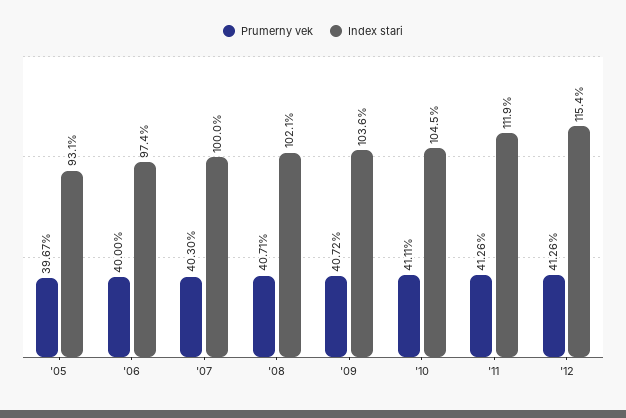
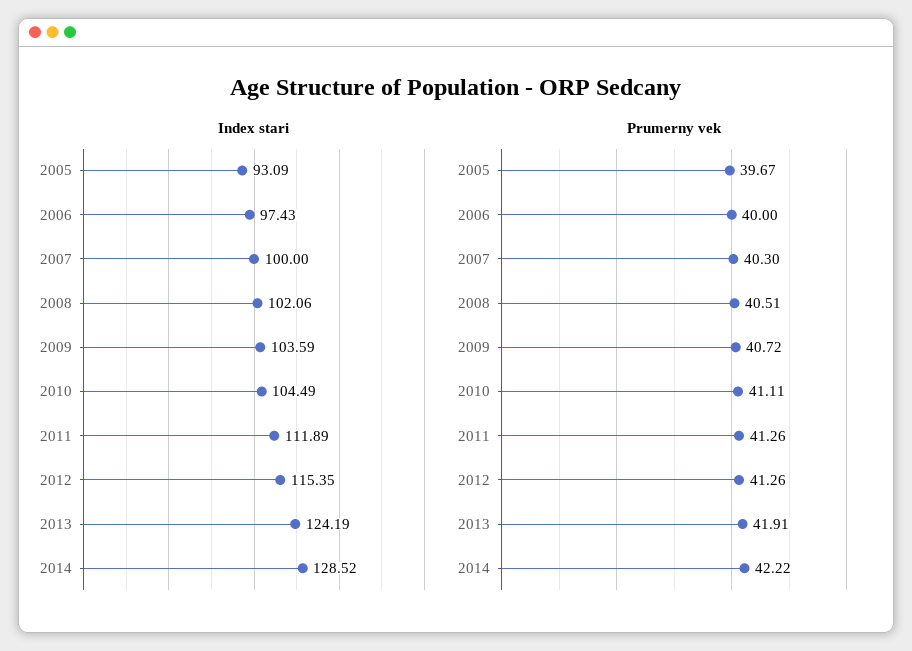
Prumerny vek, '08: 40.71 -> 40.51
Index stari, 2013: none -> 124.19
Index stari, 2014: none -> 128.52
Prumerny vek, 2013: none -> 41.91
Prumerny vek, 2014: none -> 42.22

